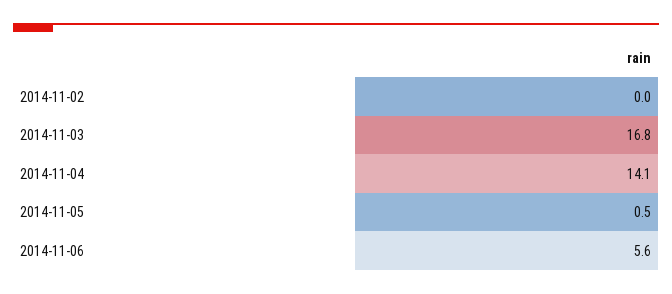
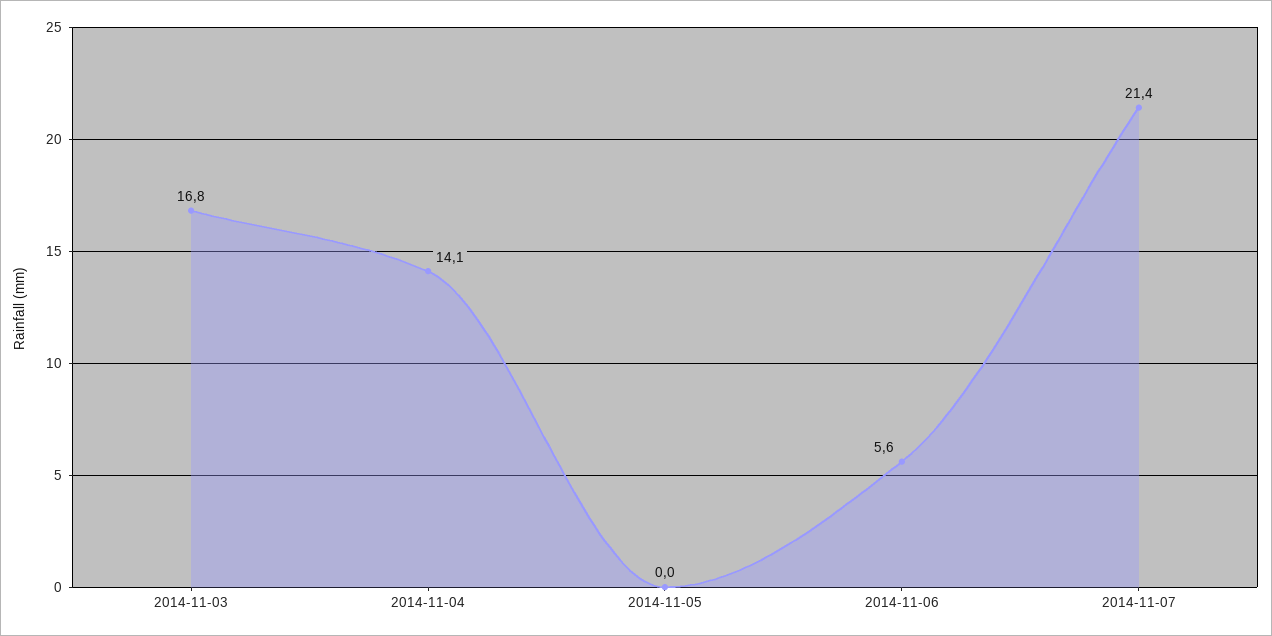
2014-11-02: 0 -> none
2014-11-05: 0.5 -> 0
2014-11-07: none -> 21.4

